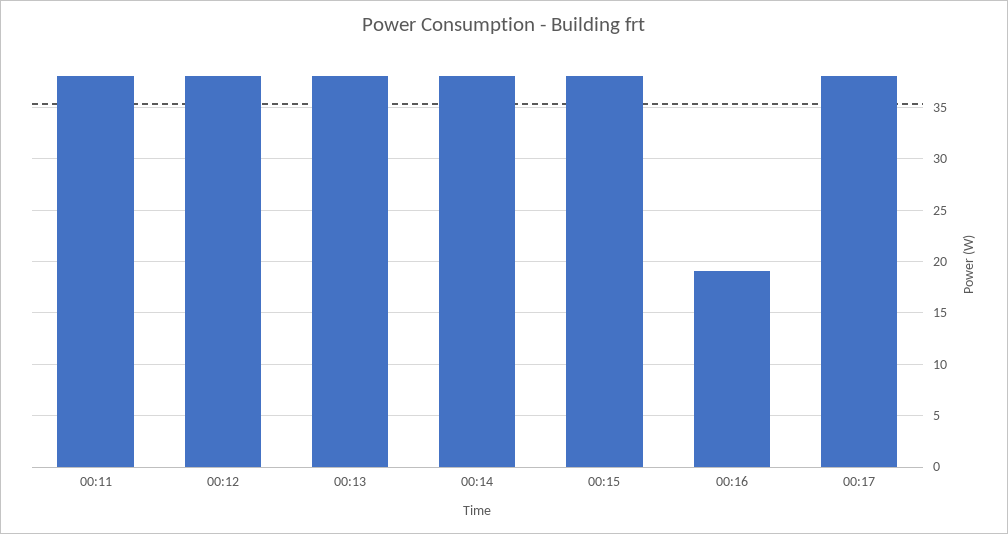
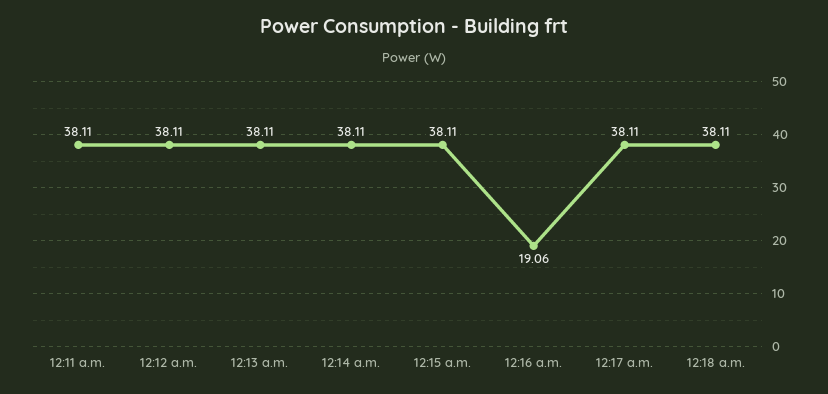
12:18 a.m.: none -> 38.11

